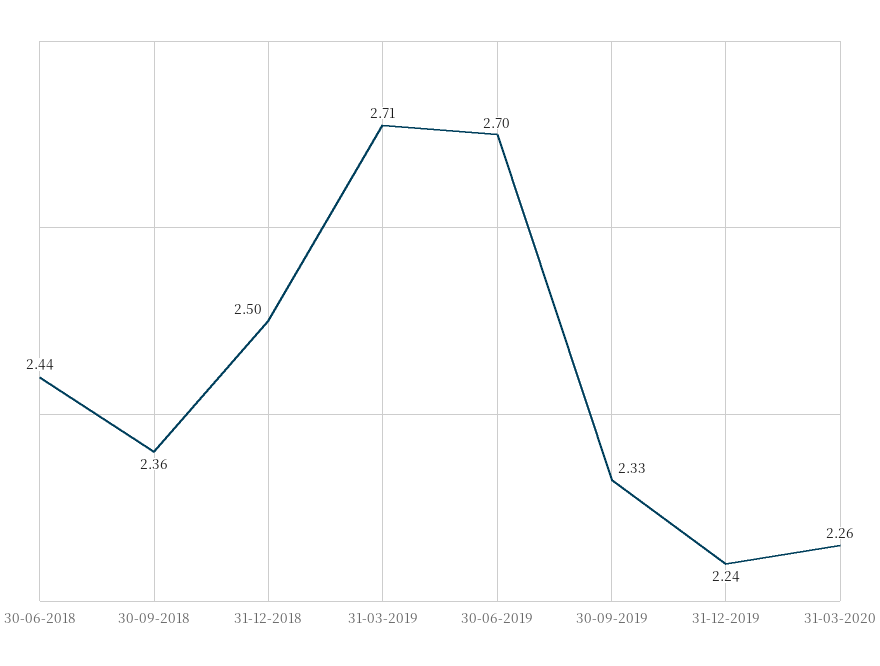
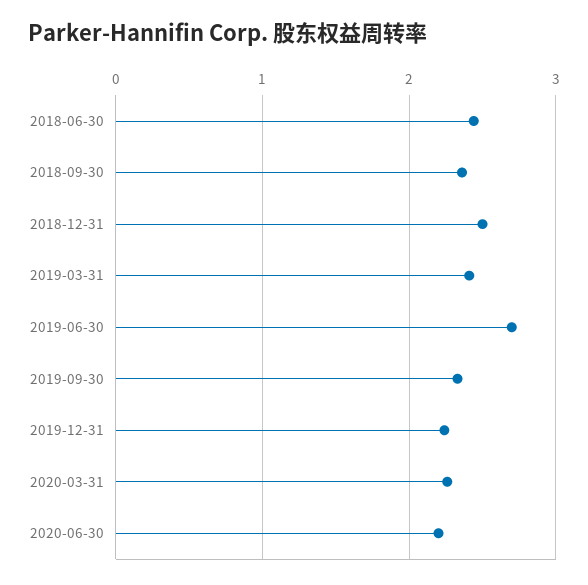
31-03-2019: 2.71 -> 2.4
2020-06-30: none -> 2.2

